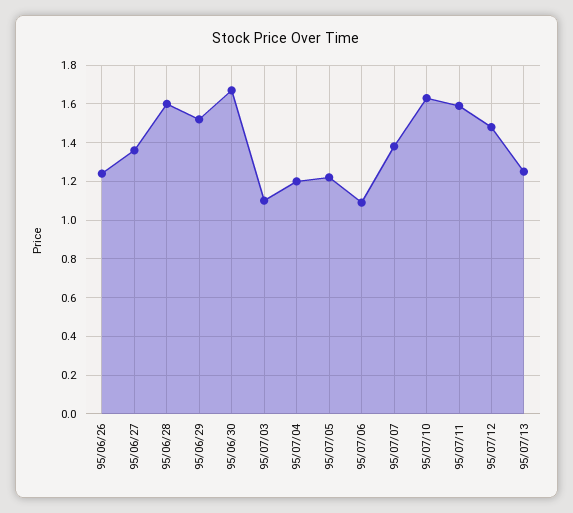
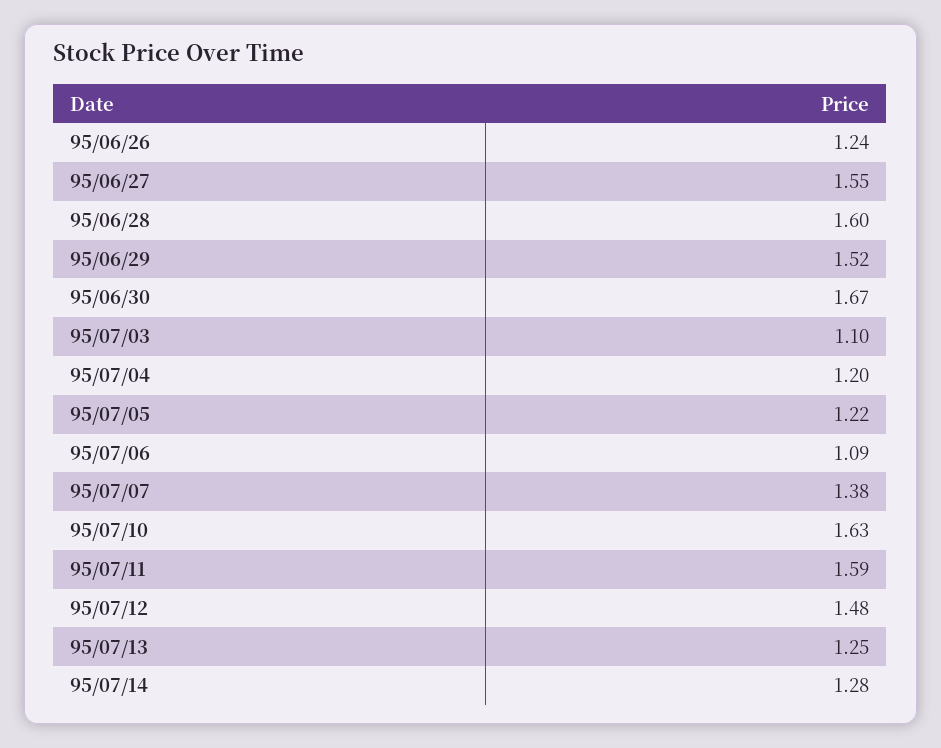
95/06/27: 1.35 -> 1.55
95/07/14: none -> 1.28

